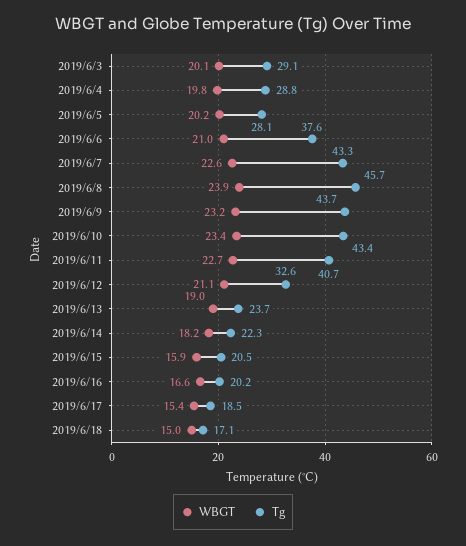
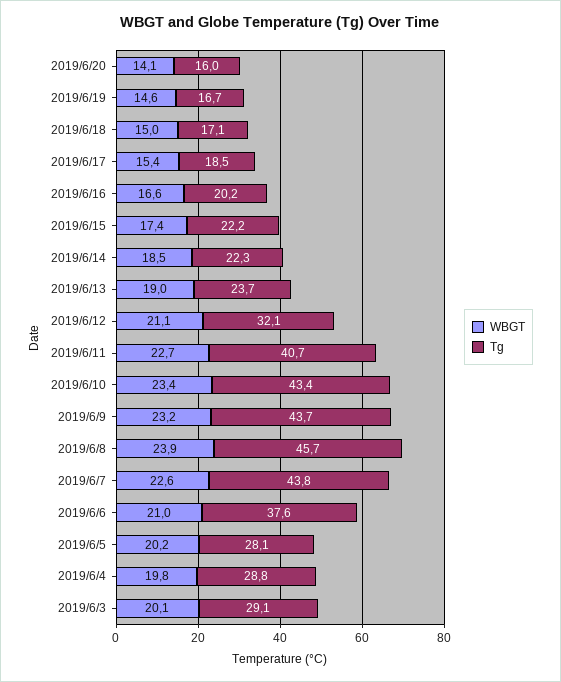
Tg, 2019/6/7: 43.3 -> 43.8
Tg, 2019/6/12: 32.6 -> 32.1
WBGT, 2019/6/14: 18.2 -> 18.5
WBGT, 2019/6/15: 15.9 -> 17.4
Tg, 2019/6/15: 20.5 -> 22.2
WBGT, 2019/6/20: none -> 14.1
Tg, 2019/6/20: none -> 16
WBGT, 2019/6/19: none -> 14.6
Tg, 2019/6/19: none -> 16.7

